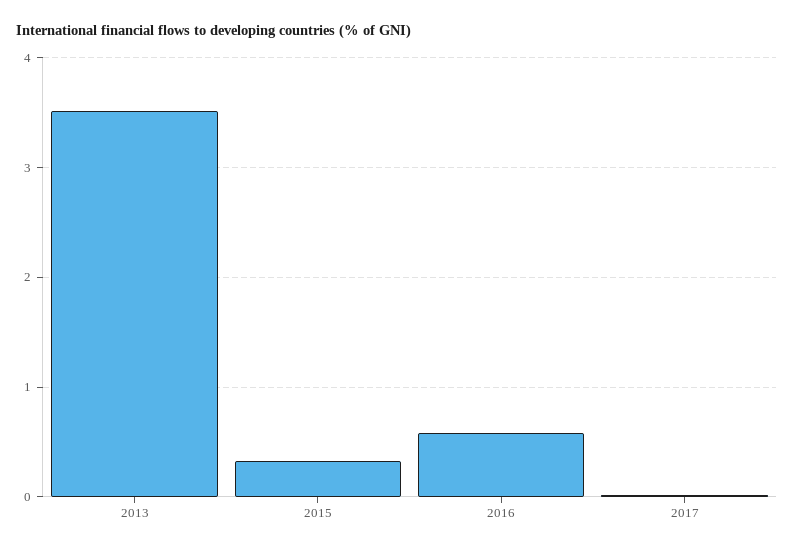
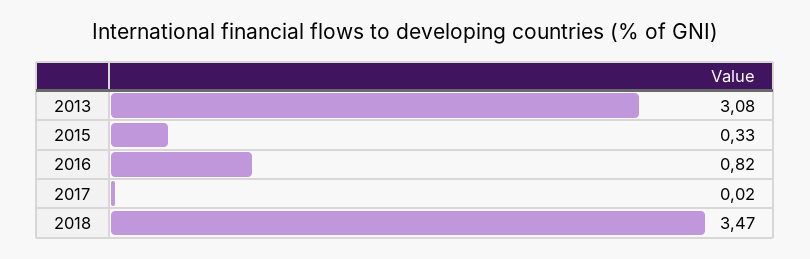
2013: 3.5 -> 3.08
2016: 0.6 -> 0.82
2018: none -> 3.47

